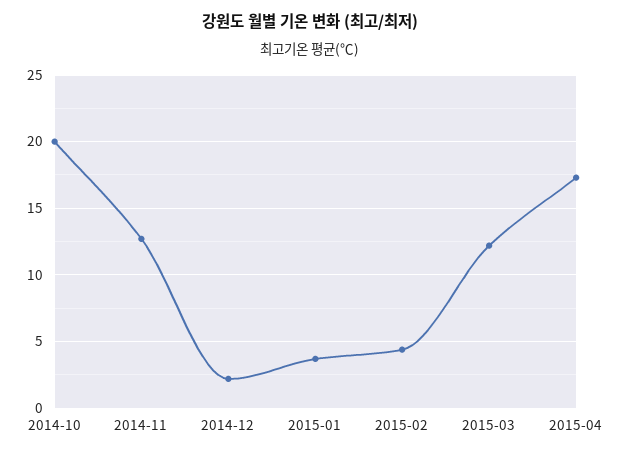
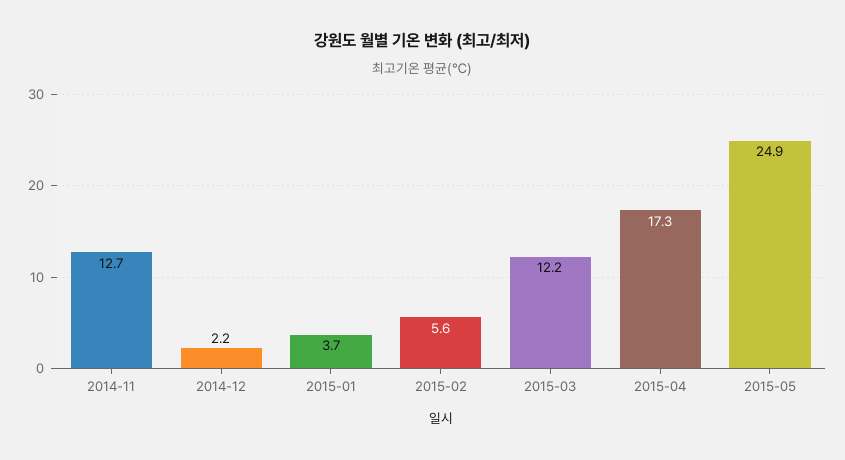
2014-10: 20 -> none
2015-02: 4.5 -> 5.6
2015-05: none -> 24.9

